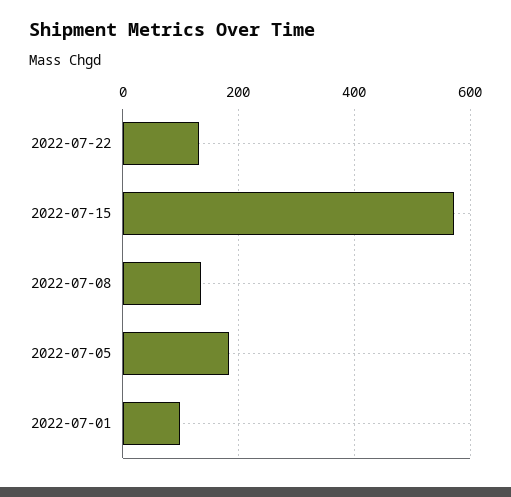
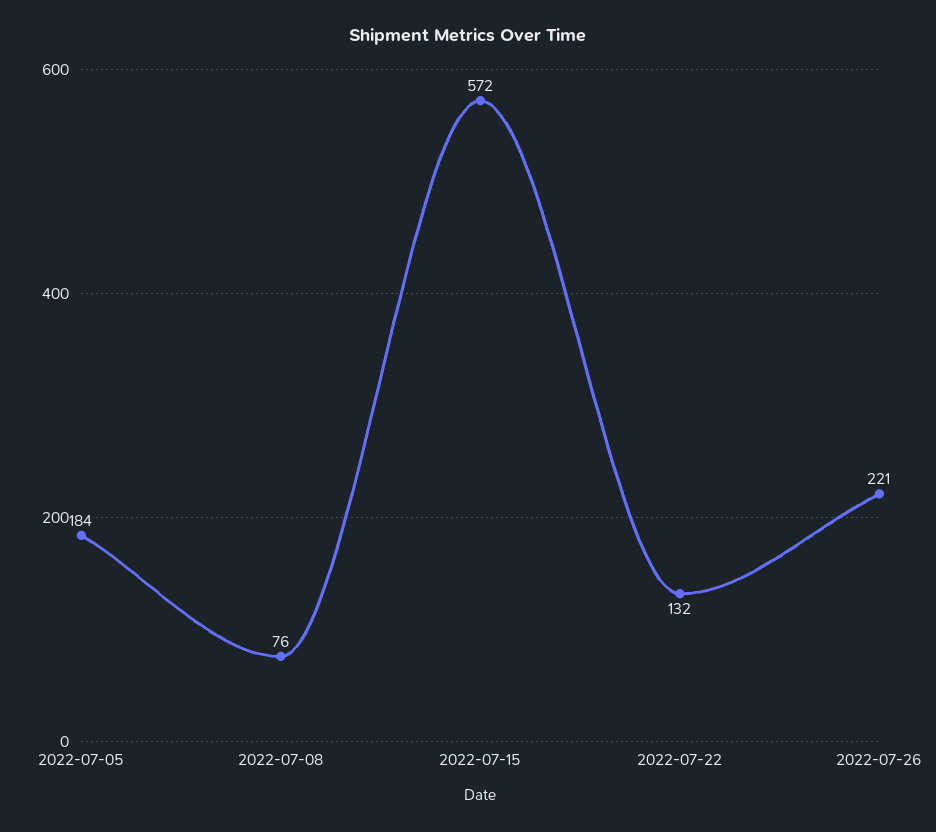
2022-07-08: 140 -> 76
2022-07-01: 100 -> none
2022-07-26: none -> 221

